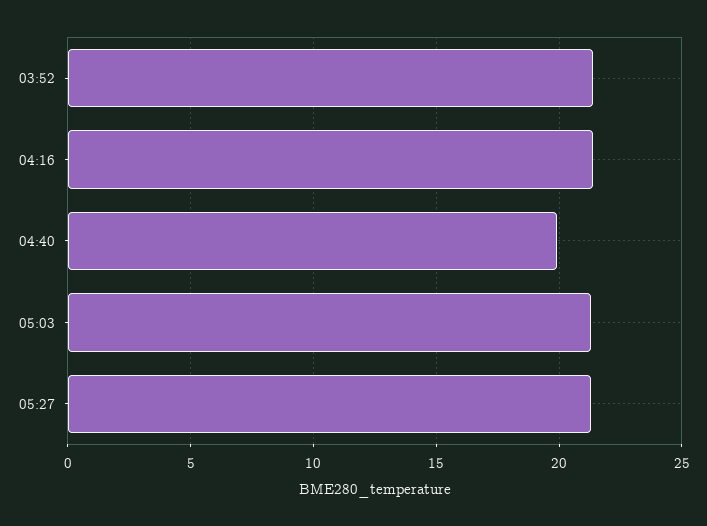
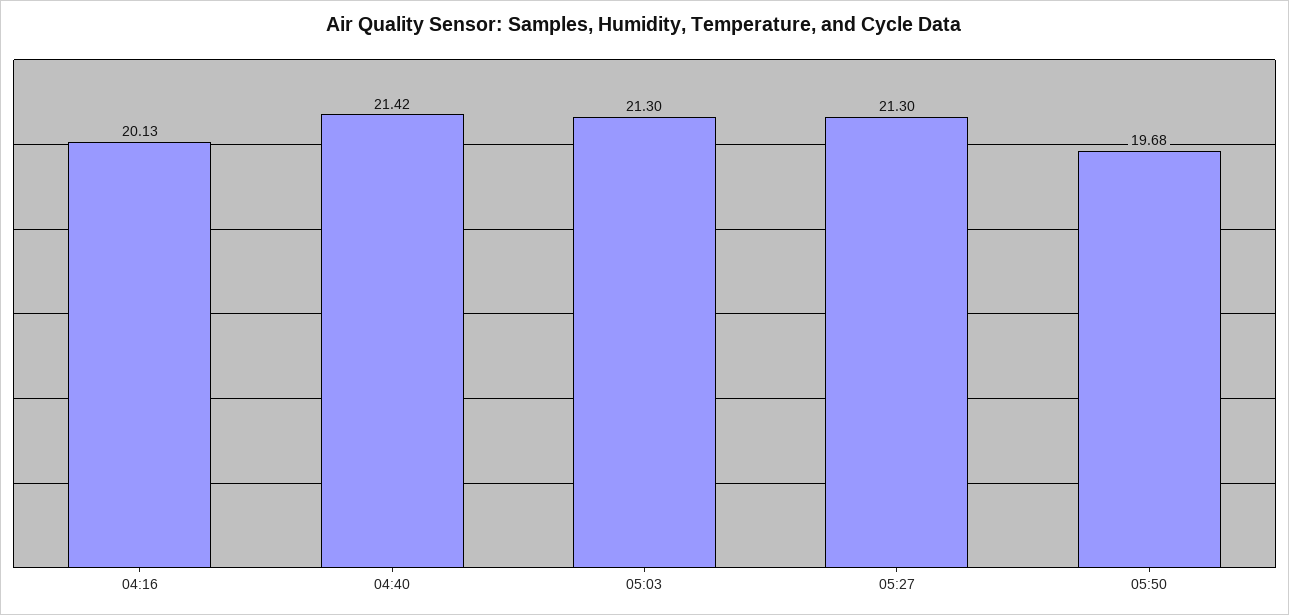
03:52: 21.5 -> none
04:16: 21.5 -> 20.13
04:40: 20 -> 21.42
05:50: none -> 19.68

